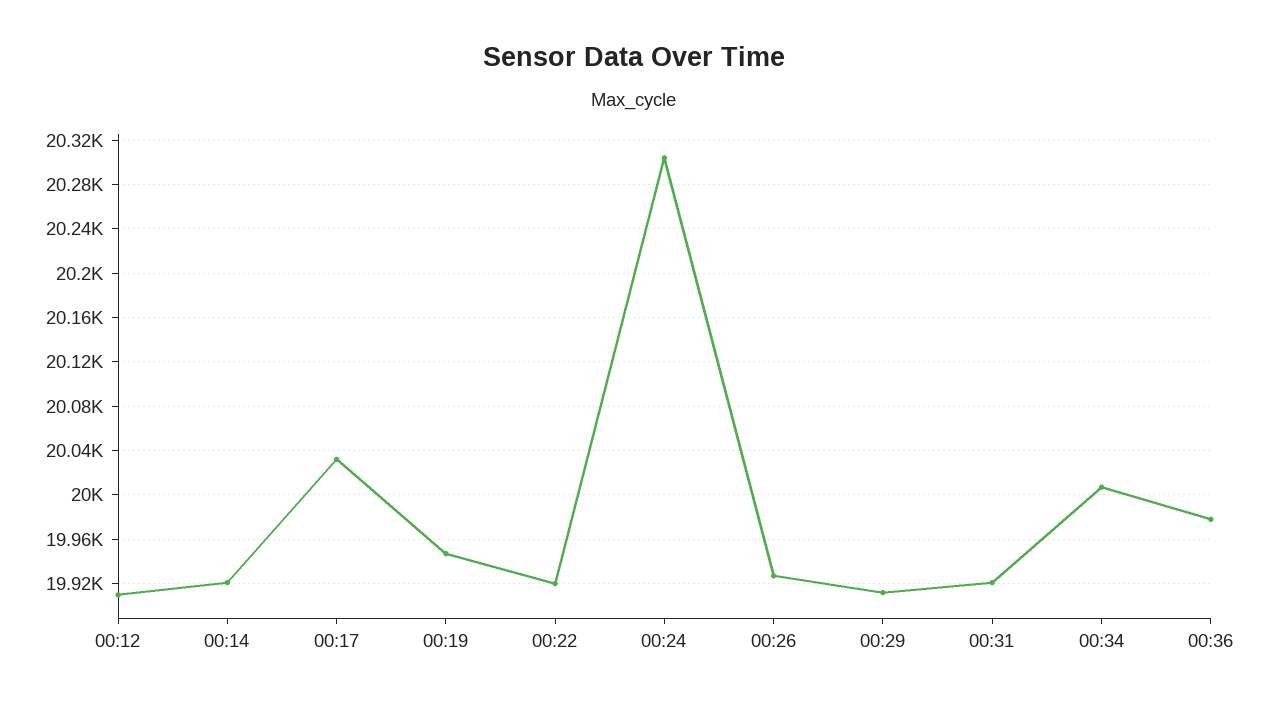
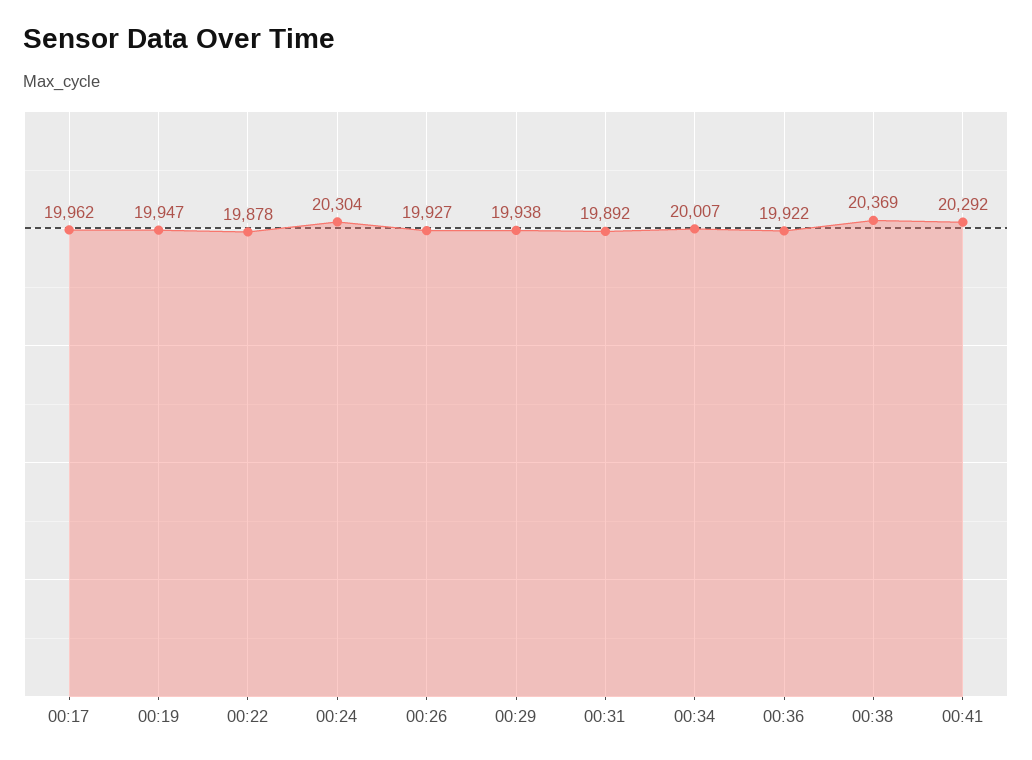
00:12: 19910 -> none
00:14: 19920 -> none
00:17: 20030 -> 19962
00:22: 19920 -> 19878
00:29: 19910 -> 19938
00:31: 19920 -> 19892
00:36: 19980 -> 19922
00:38: none -> 20369
00:41: none -> 20292

